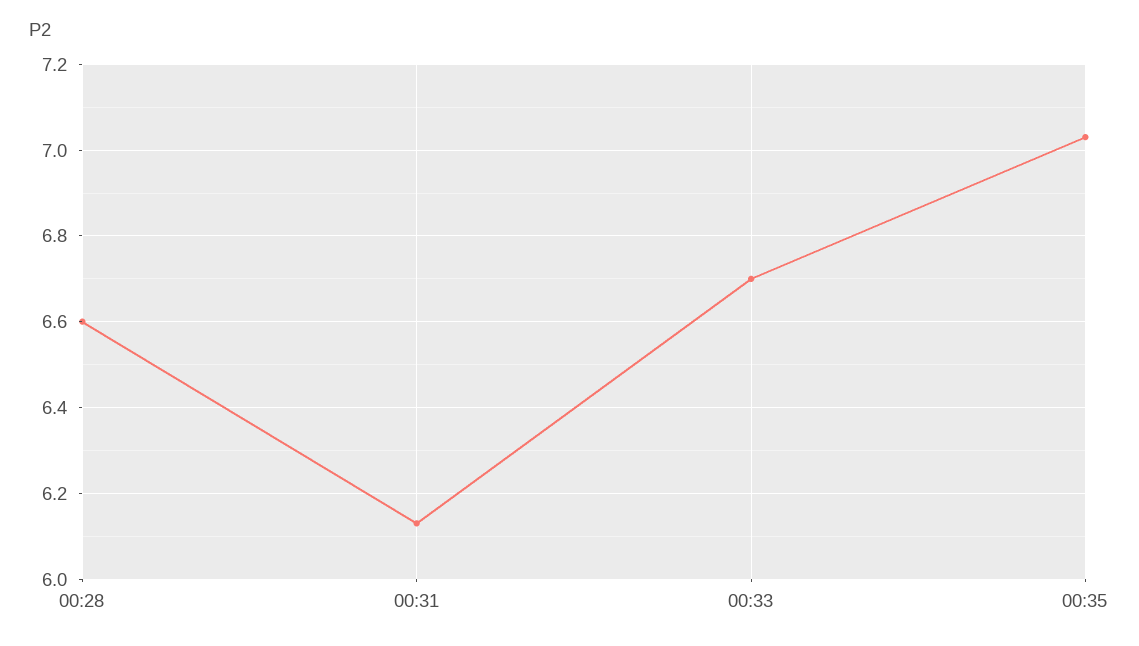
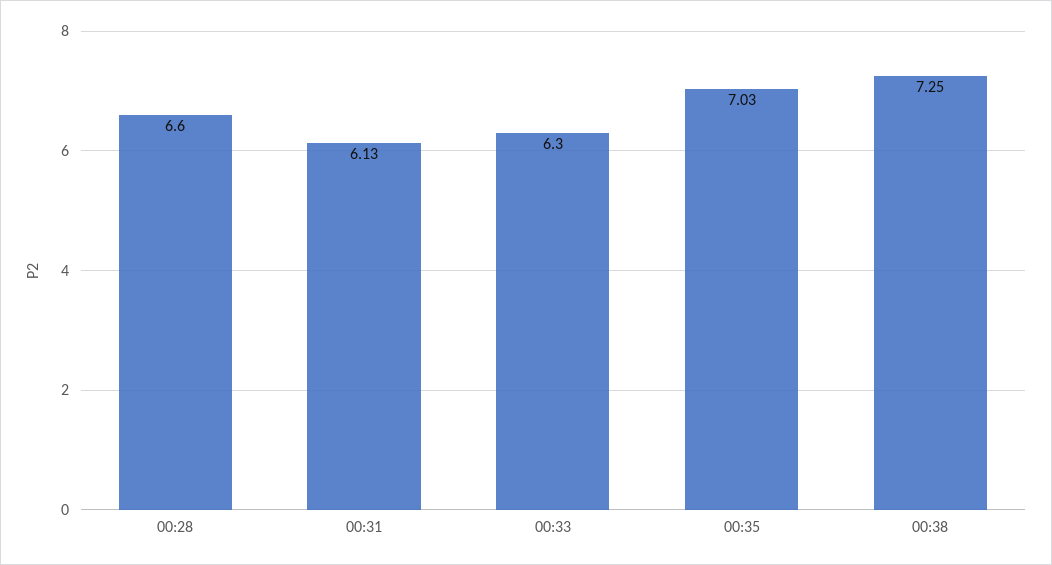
00:33: 6.7 -> 6.3
00:38: none -> 7.25

